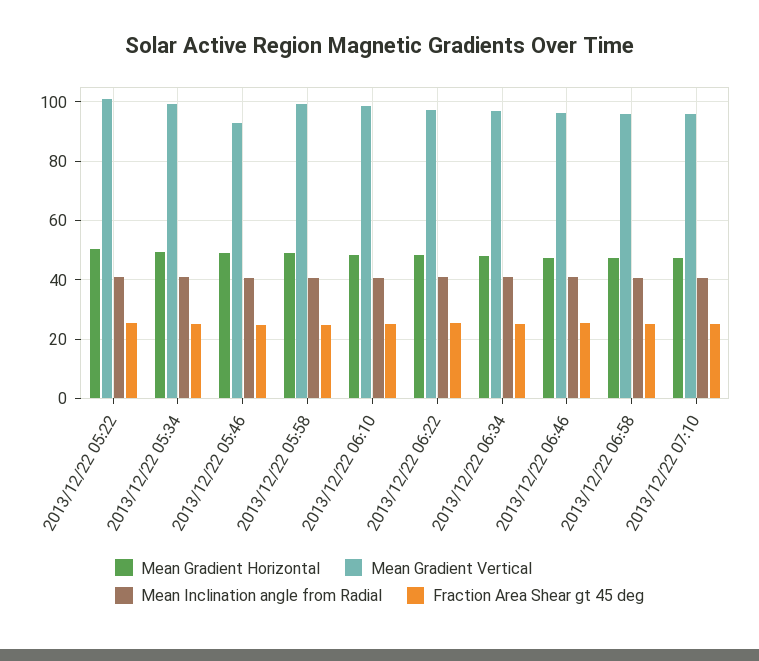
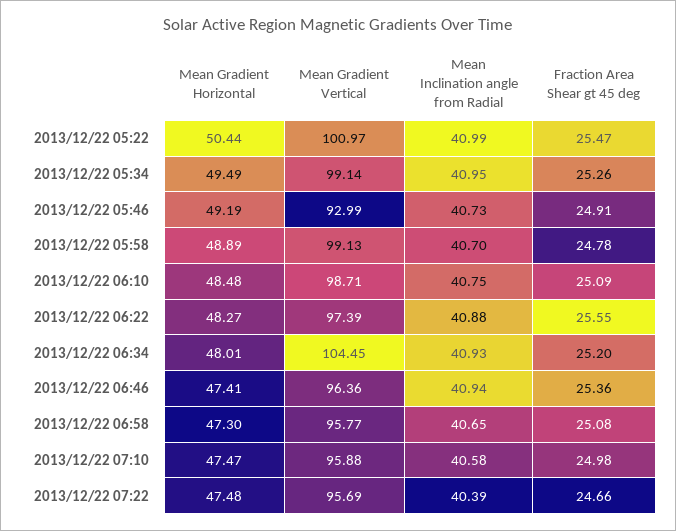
Mean Gradient Vertical, 2013/12/22 06:34: 97.5 -> 104.45
Mean Gradient Horizontal, 2013/12/22 07:22: none -> 47.48
Mean Gradient Vertical, 2013/12/22 07:22: none -> 95.69
Mean Inclination angle from Radial, 2013/12/22 07:22: none -> 40.39
Fraction Area Shear gt 45 deg, 2013/12/22 07:22: none -> 24.66

